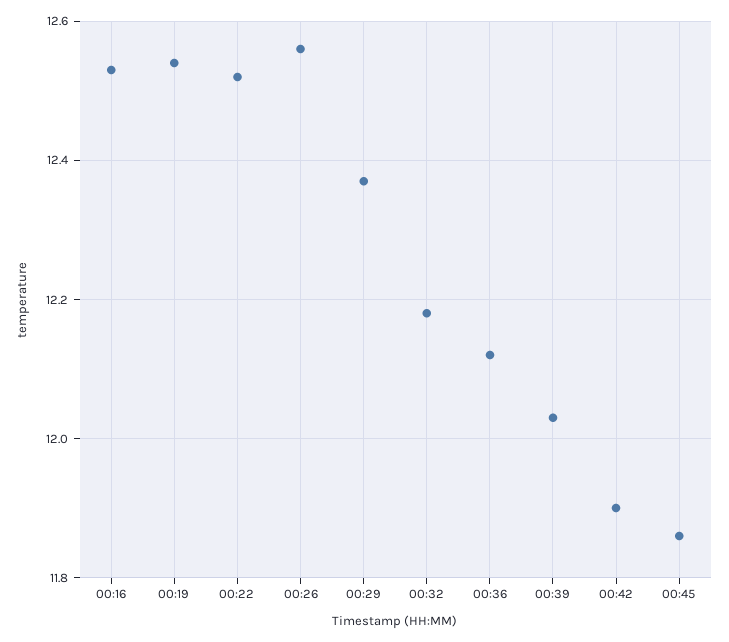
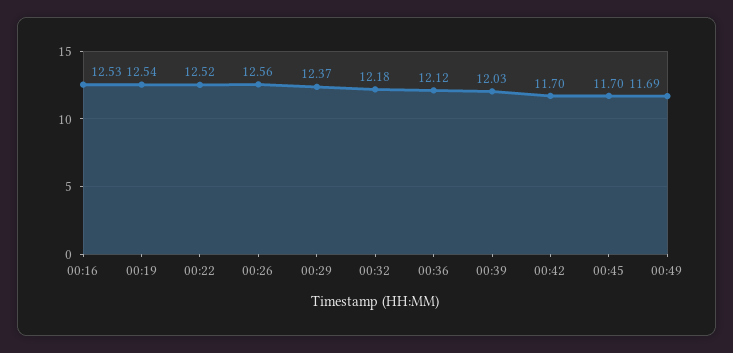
00:42: 11.9 -> 11.7
00:45: 11.85 -> 11.7
00:49: none -> 11.69

